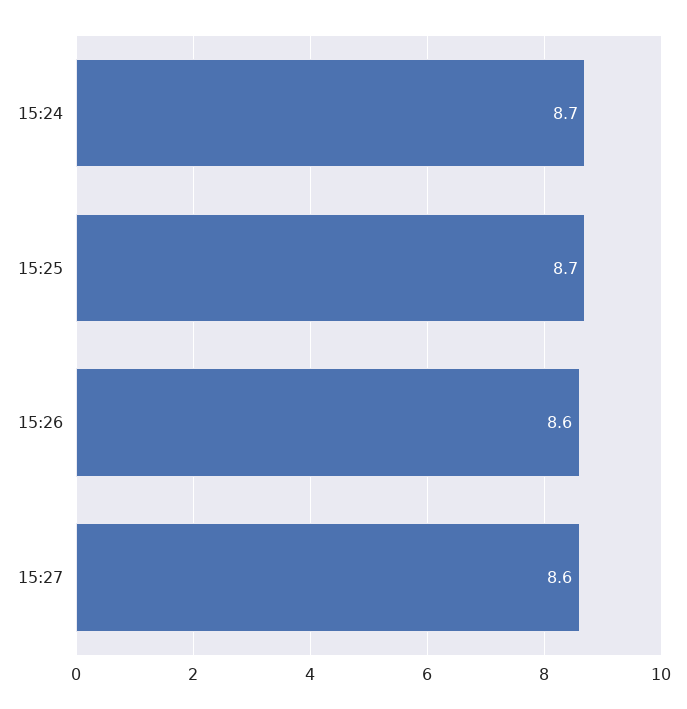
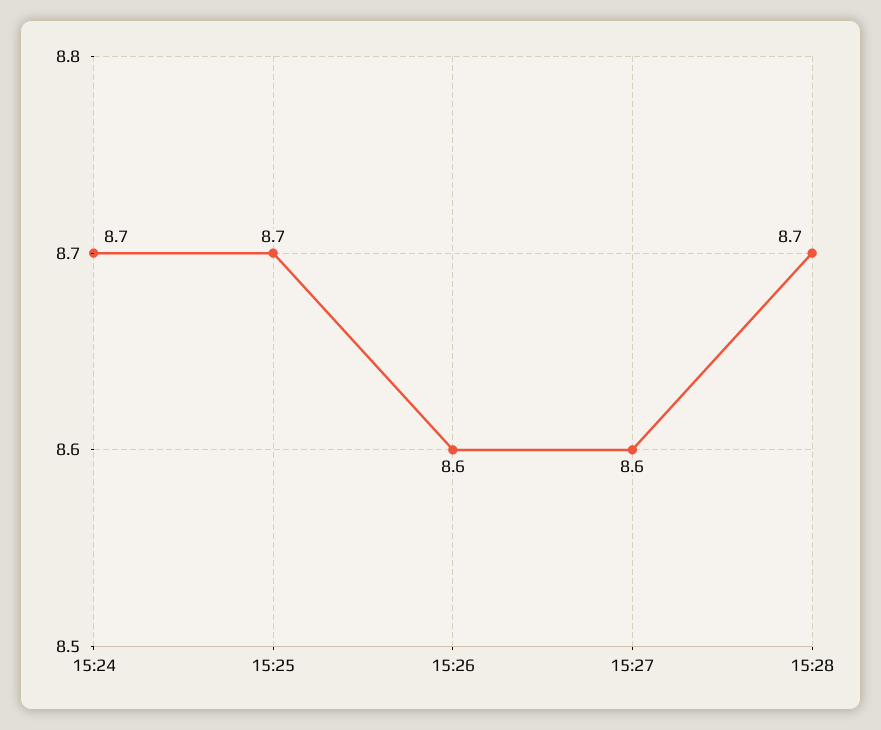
15:28: none -> 8.7

